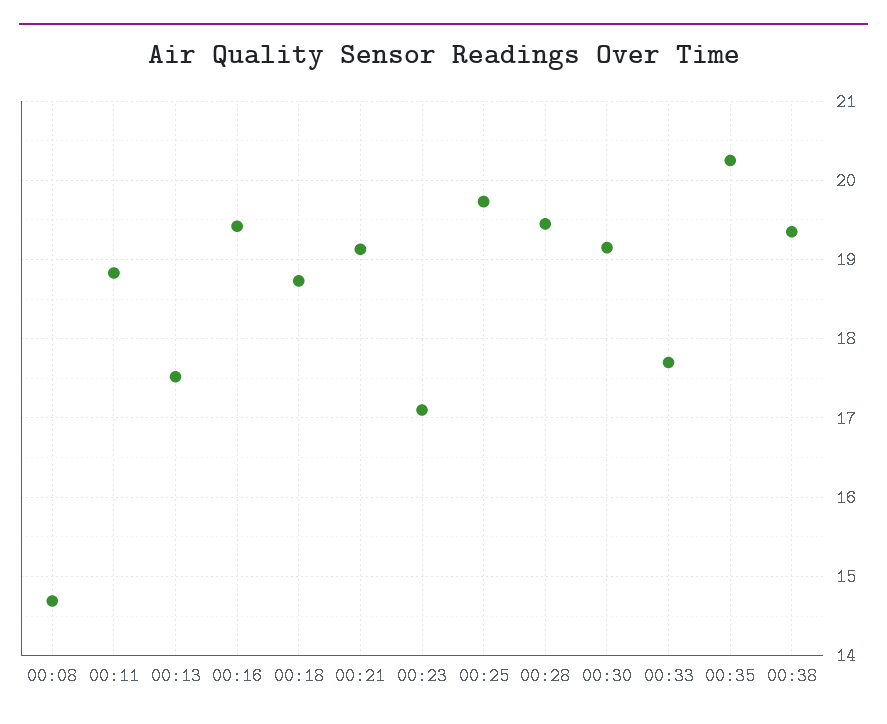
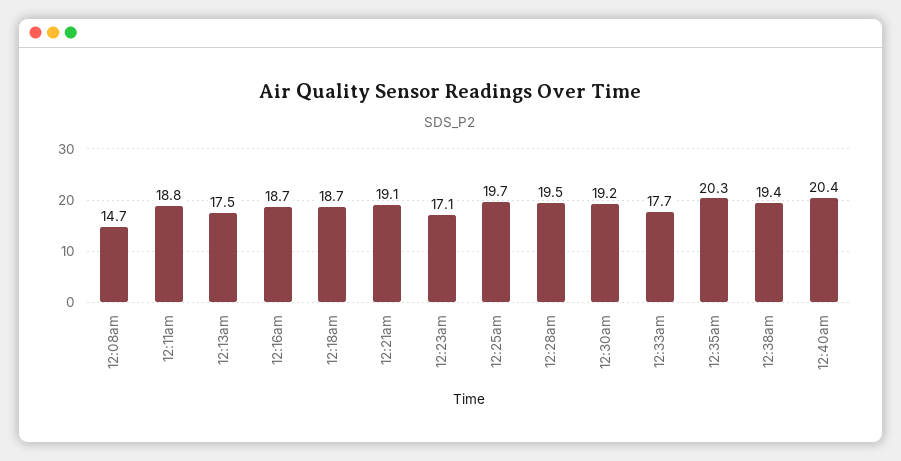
00:16: 19.4 -> 18.7
12:40am: none -> 20.4

